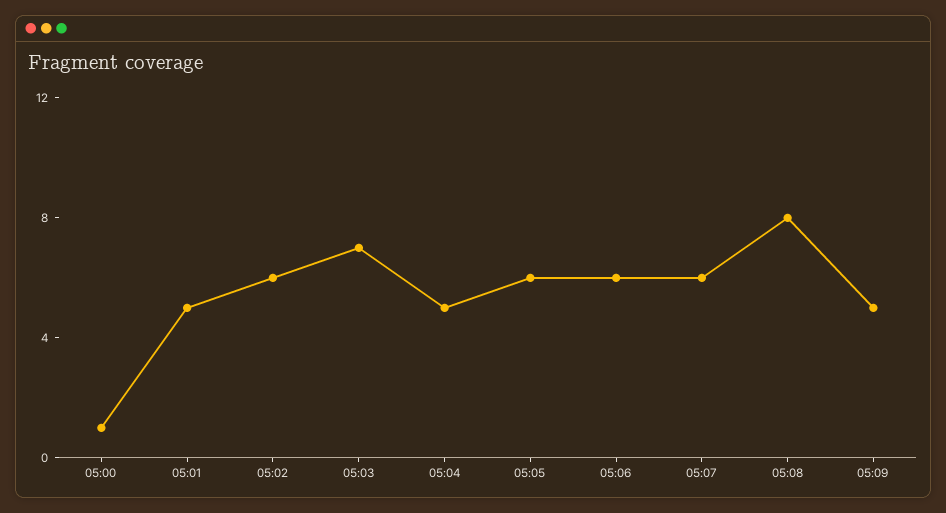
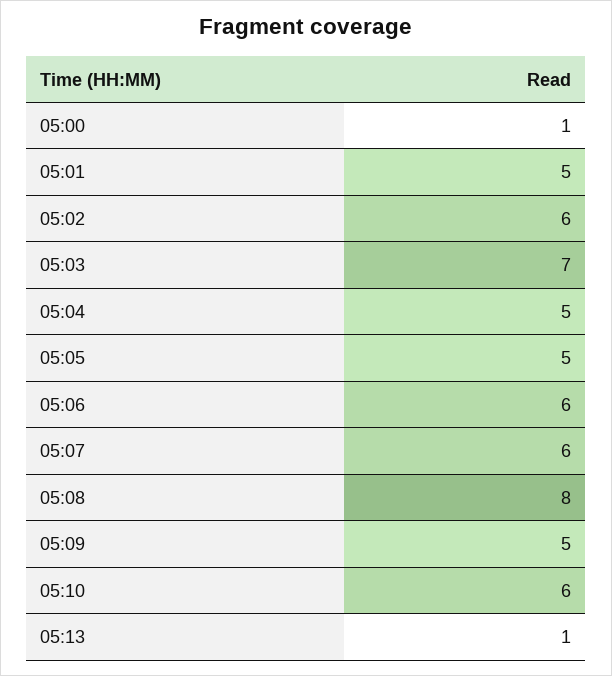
05:05: 6 -> 5
05:10: none -> 6
05:13: none -> 1

